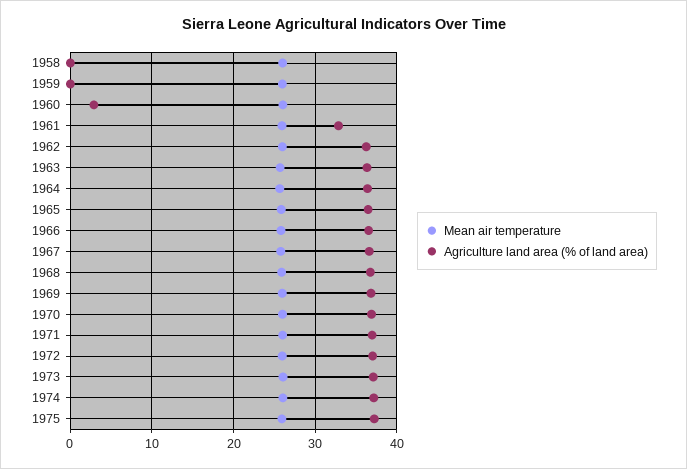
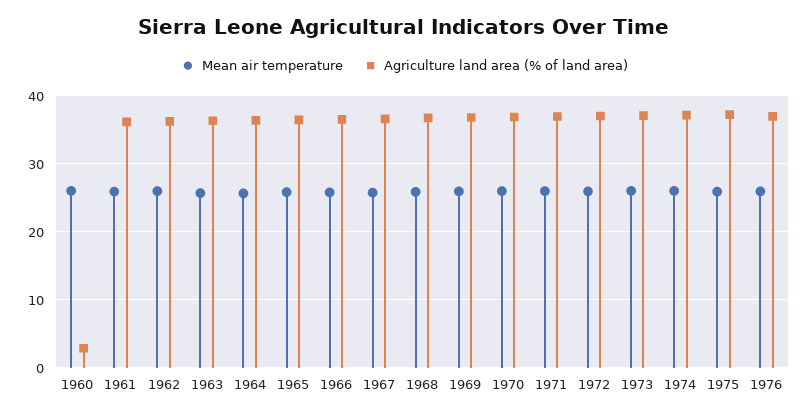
Mean air temperature, 1958: 26 -> none
Agriculture land area (% of land area), 1958: 0 -> none
Mean air temperature, 1959: 26 -> none
Agriculture land area (% of land area), 1959: 0 -> none
Agriculture land area (% of land area), 1961: 33 -> 36
Mean air temperature, 1976: none -> 26
Agriculture land area (% of land area), 1976: none -> 37

